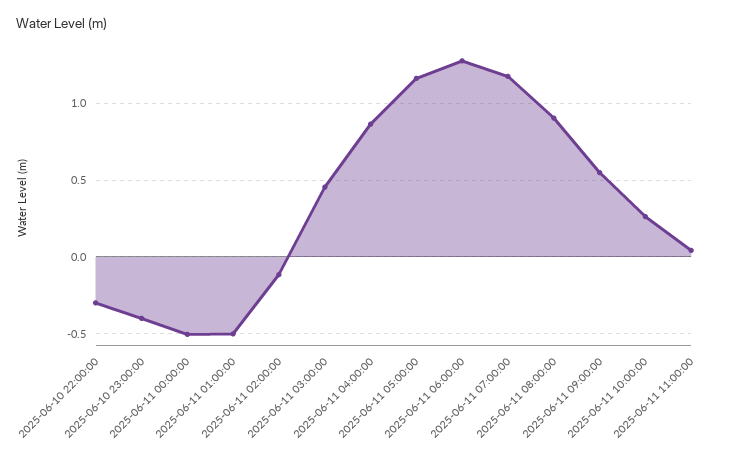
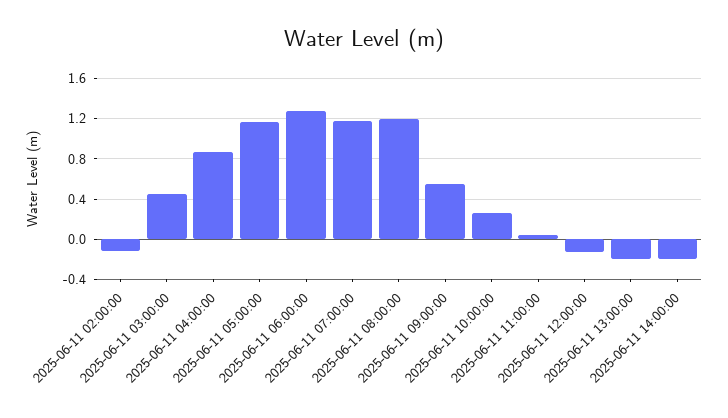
2025-06-10 22:00:00: -0.3 -> none
2025-06-10 23:00:00: -0.4 -> none
2025-06-11 00:00:00: -0.5 -> none
2025-06-11 01:00:00: -0.5 -> none
2025-06-11 08:00:00: 0.9 -> 1.2
2025-06-11 12:00:00: none -> -0.1
2025-06-11 13:00:00: none -> -0.2
2025-06-11 14:00:00: none -> -0.2

